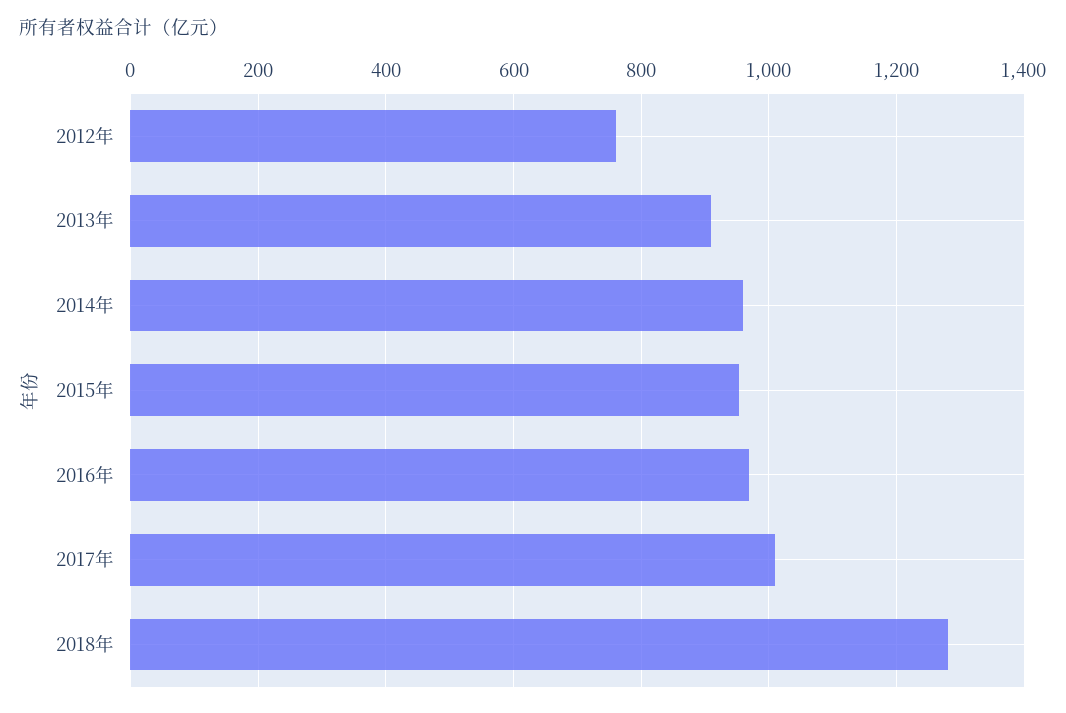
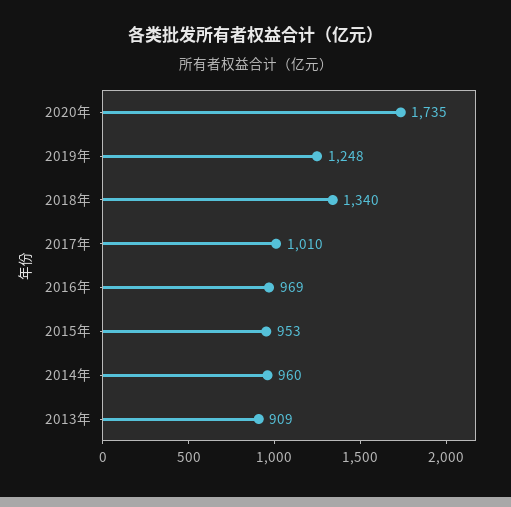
2012年: 760 -> none
2018年: 1280 -> 1340
2020年: none -> 1735
2019年: none -> 1248

